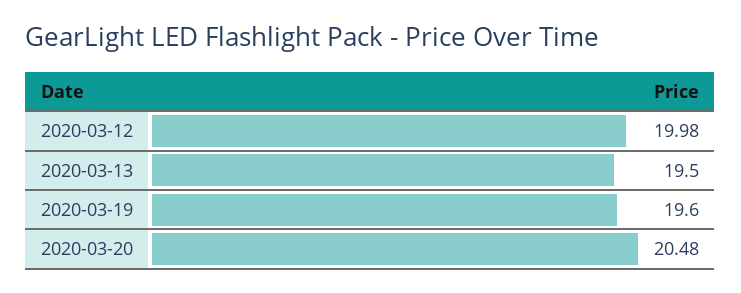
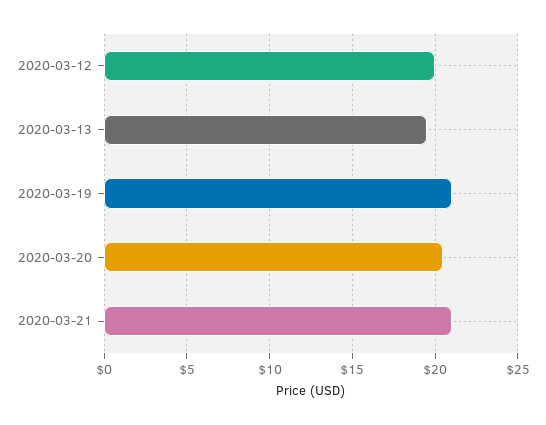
2020-03-19: 19.6 -> 21
2020-03-21: none -> 21

